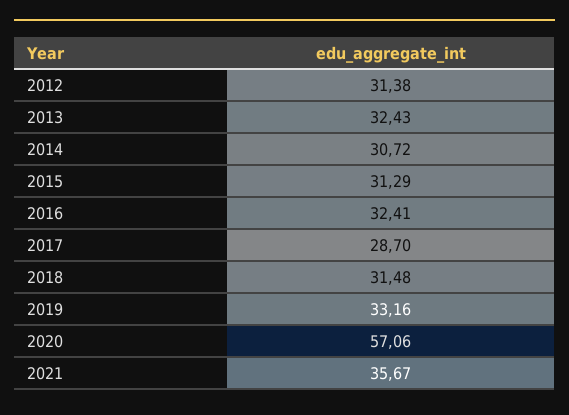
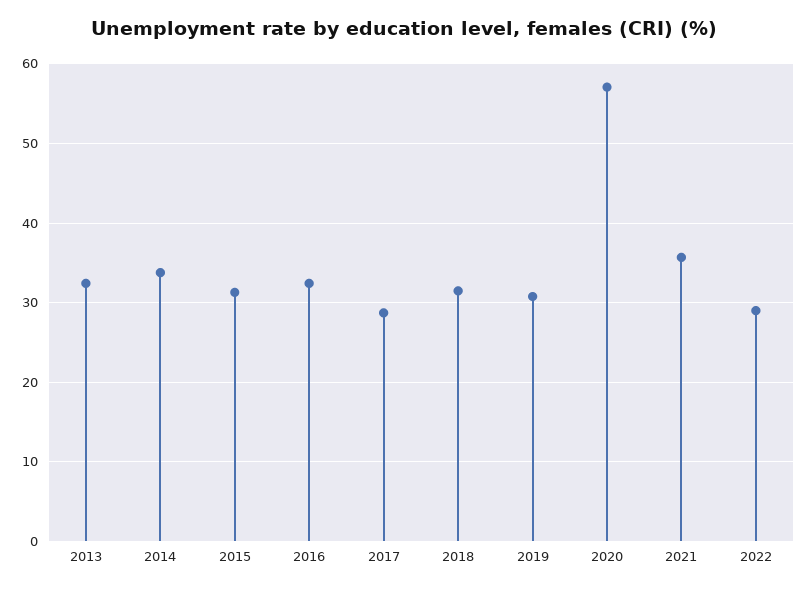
2012: 31.38 -> none
2014: 30.72 -> 34
2019: 33.16 -> 31
2022: none -> 29

